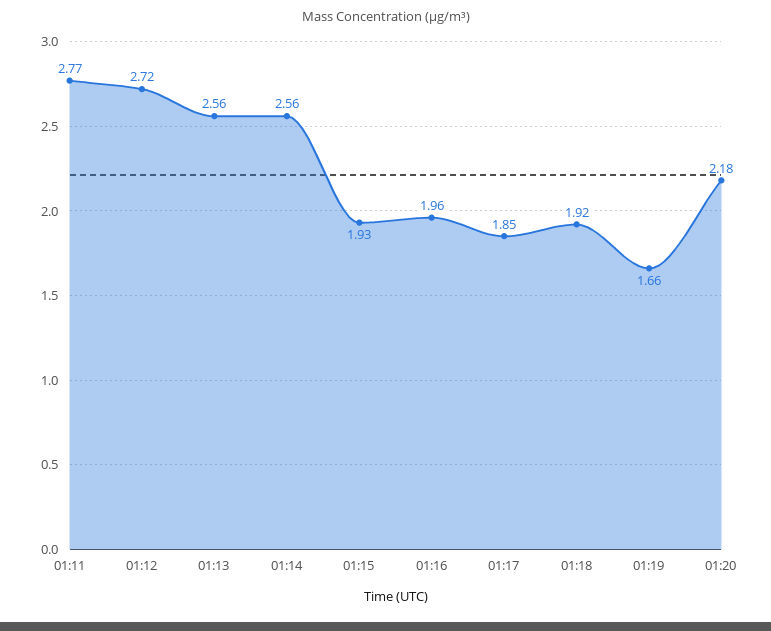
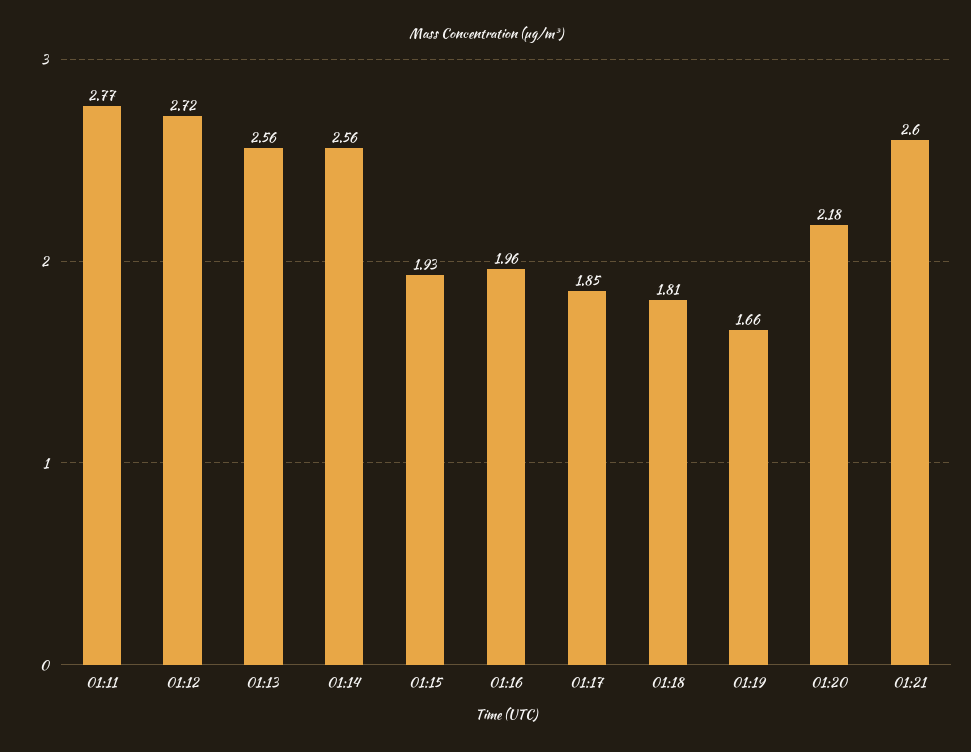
01:18: 1.92 -> 1.81
01:21: none -> 2.6

